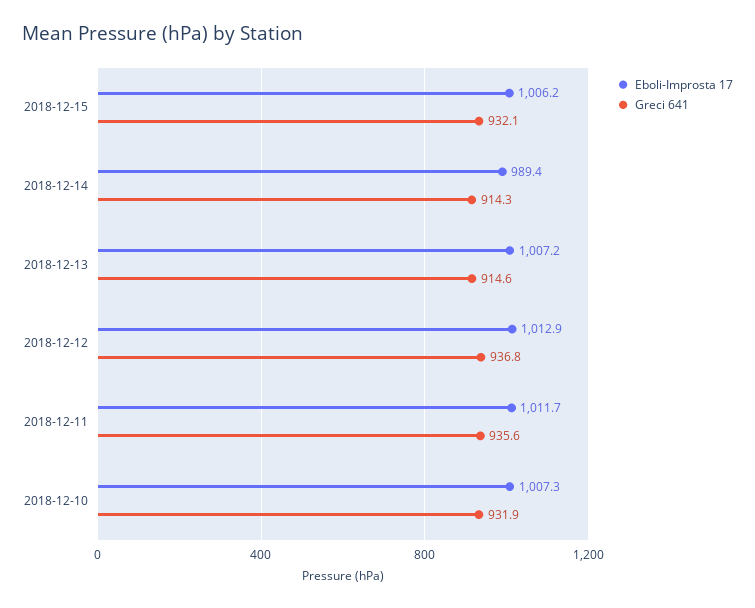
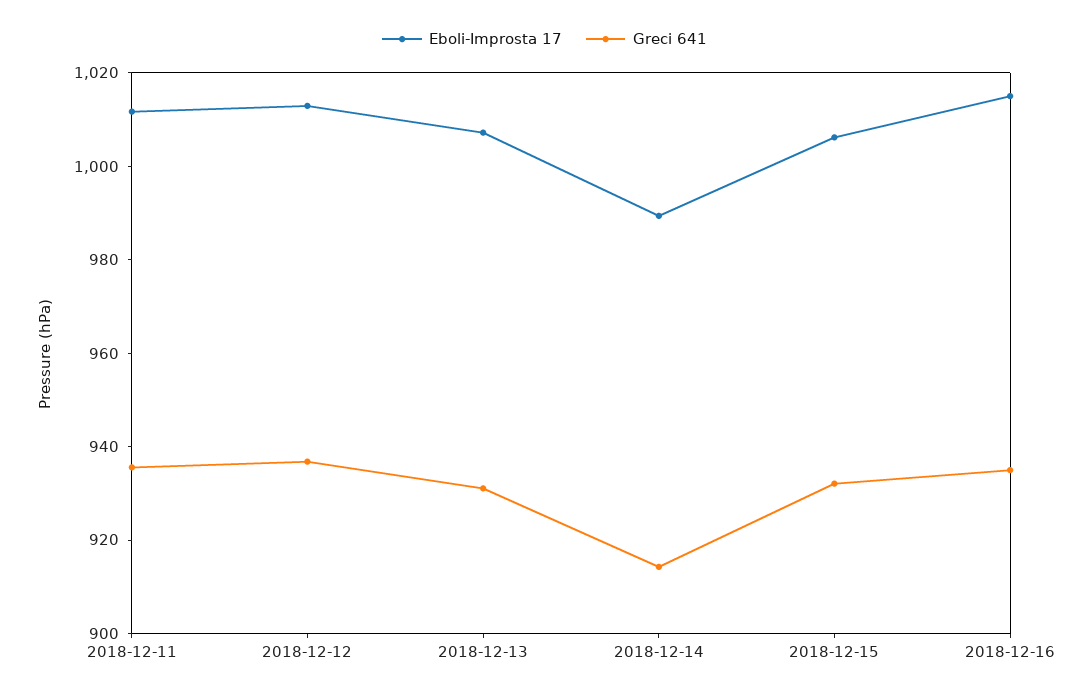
Greci 641, 2018-12-13: 914.6 -> 930
Eboli-Improsta 17, 2018-12-10: 1007.3 -> none
Greci 641, 2018-12-10: 931.9 -> none
Eboli-Improsta 17, 2018-12-16: none -> 1015
Greci 641, 2018-12-16: none -> 935

